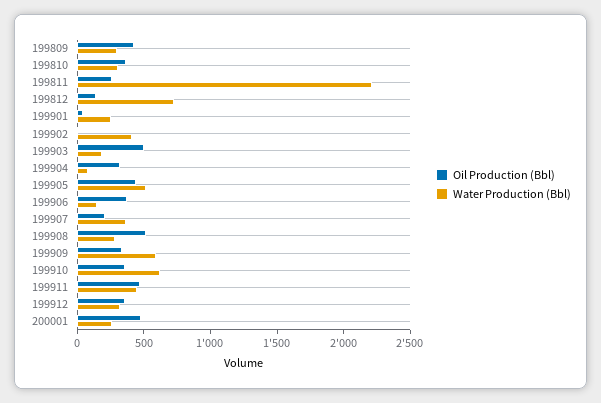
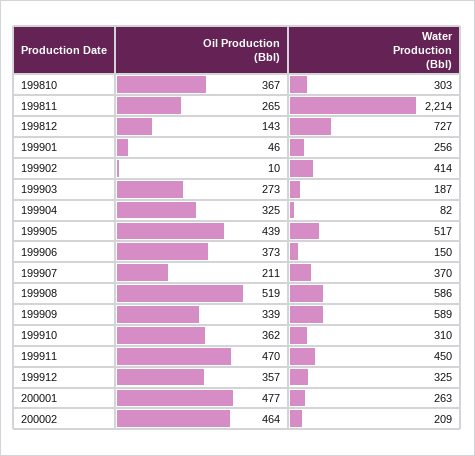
Oil Production (Bbl), 199809: 400 -> none
Water Production (Bbl), 199809: 300 -> none
Oil Production (Bbl), 199903: 500 -> 273
Water Production (Bbl), 199908: 300 -> 586
Water Production (Bbl), 199910: 600 -> 310
Oil Production (Bbl), 200002: none -> 464
Water Production (Bbl), 200002: none -> 209

